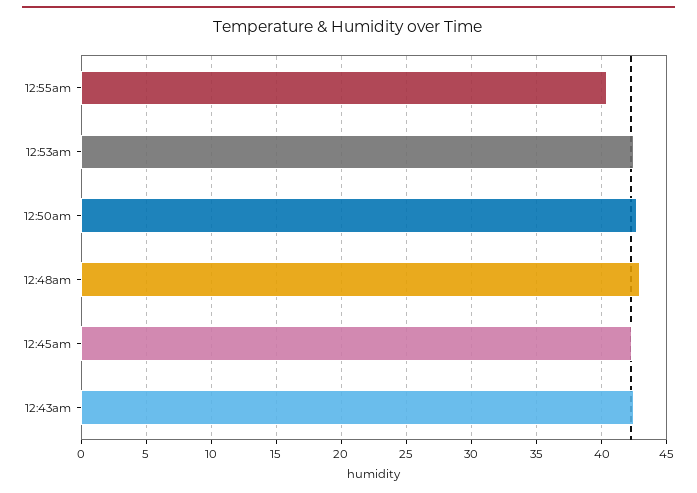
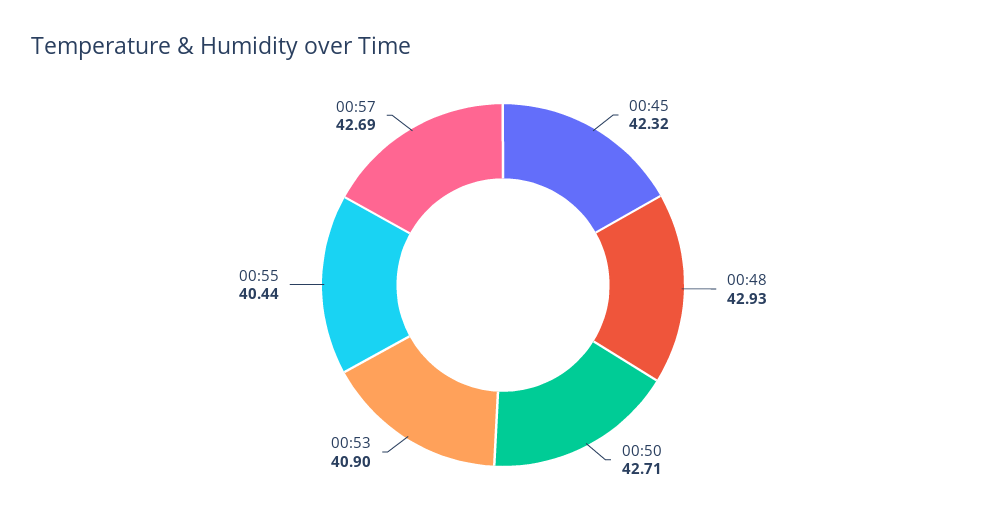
12:53am: 42.5 -> 40.9
12:43am: 42.5 -> none
00:57: none -> 42.69

